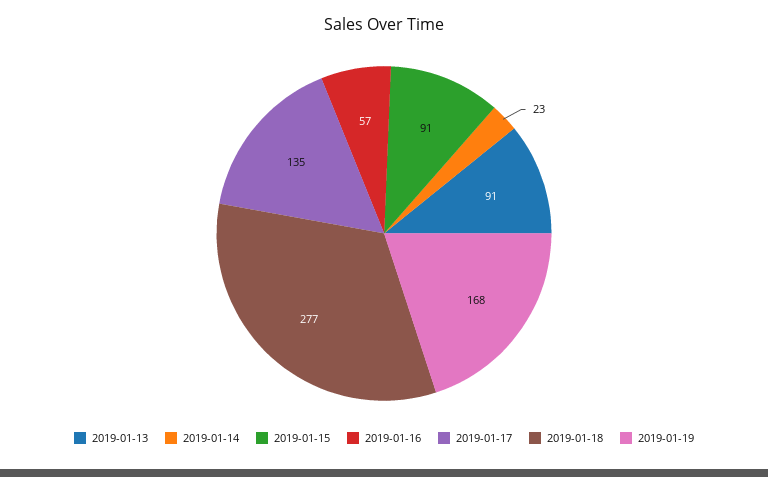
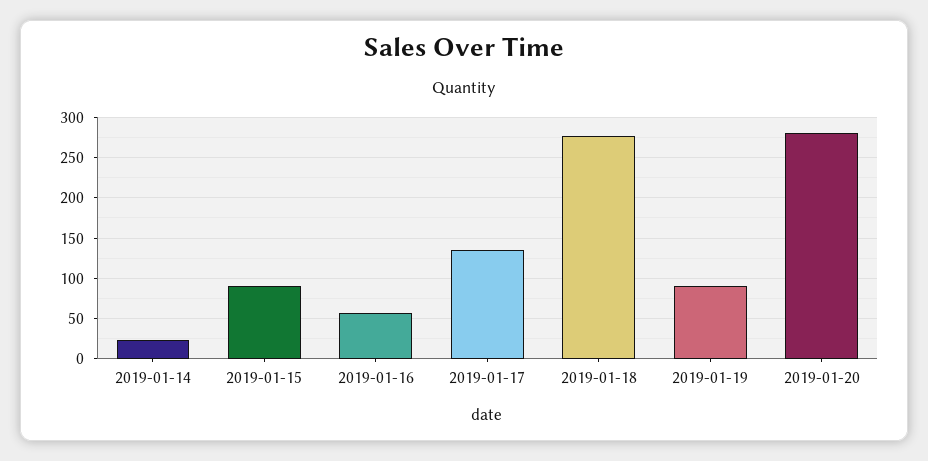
2019-01-13: 91 -> none
2019-01-19: 168 -> 90
2019-01-20: none -> 280

